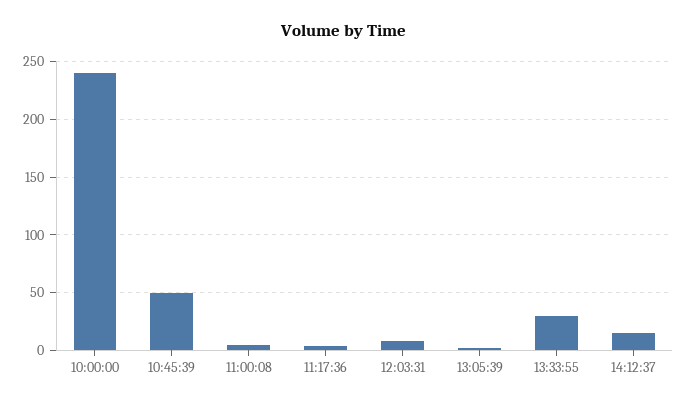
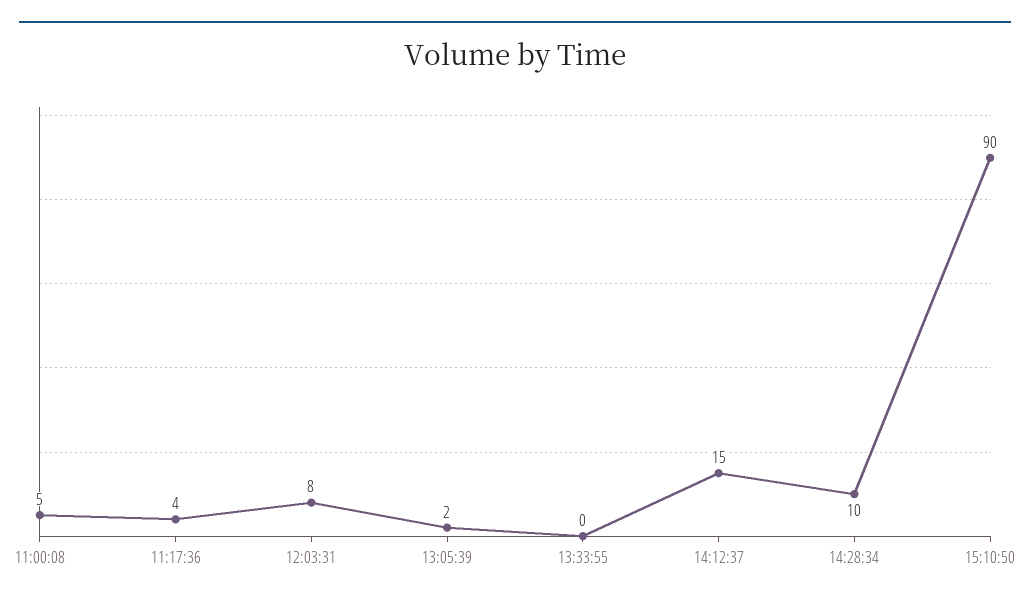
10:00:00: 240 -> none
10:45:39: 50 -> none
13:33:55: 30 -> 0
14:28:34: none -> 10
15:10:50: none -> 90

